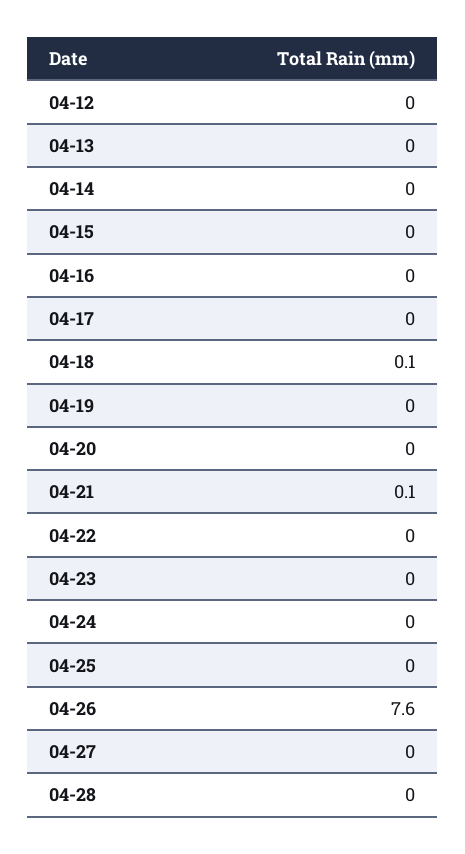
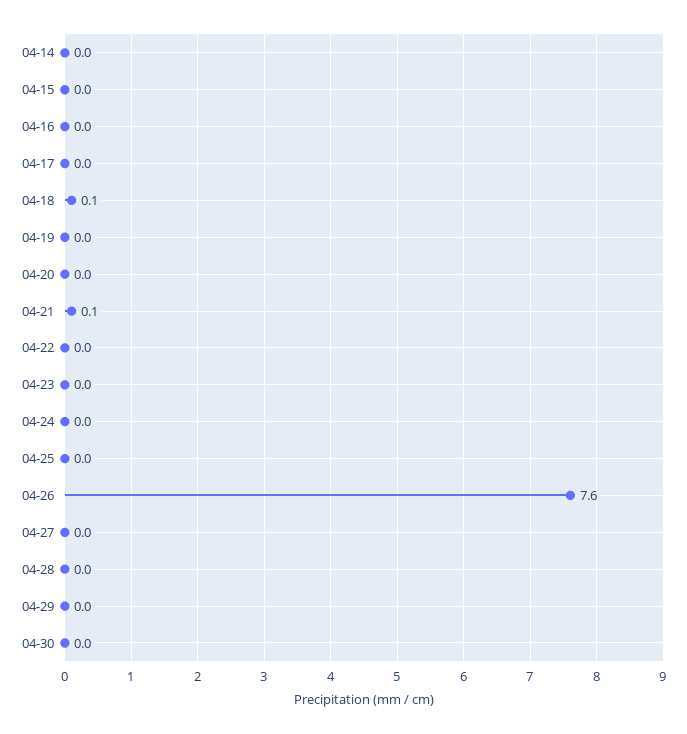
04-12: 0 -> none
04-13: 0 -> none
04-29: none -> 0
04-30: none -> 0

